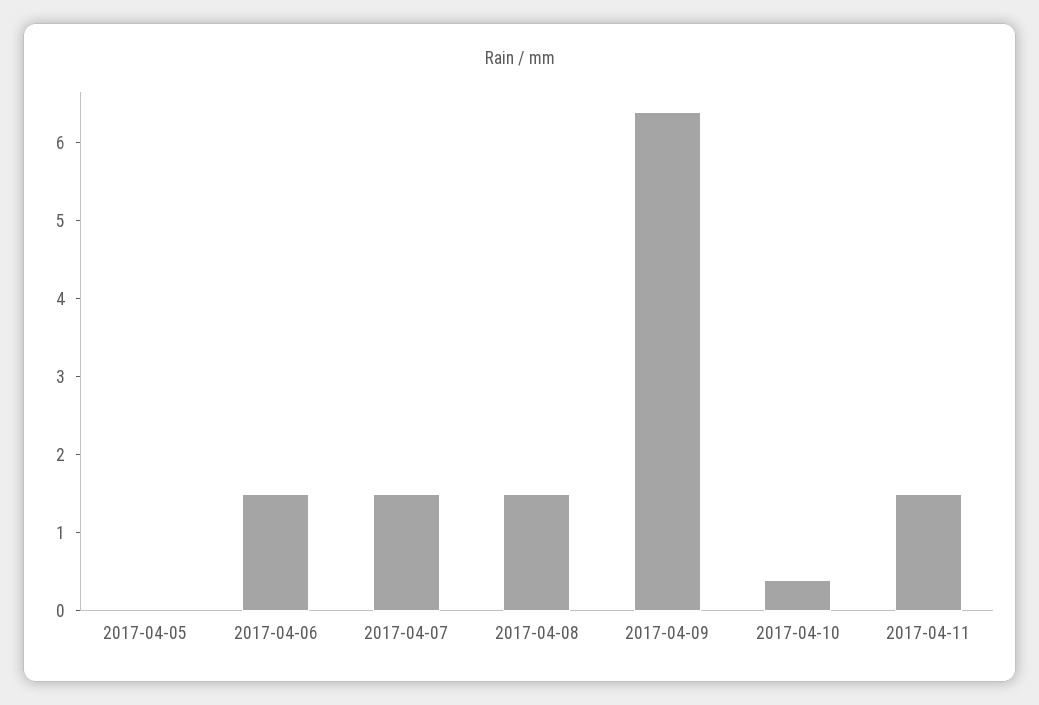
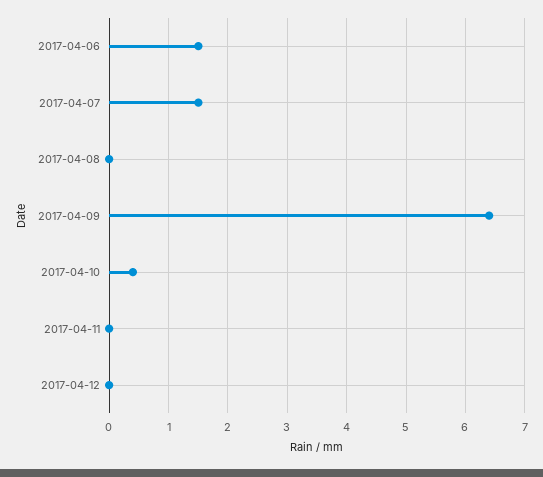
2017-04-05: 0 -> none
2017-04-08: 1.5 -> 0
2017-04-11: 1.5 -> 0
2017-04-12: none -> 0

